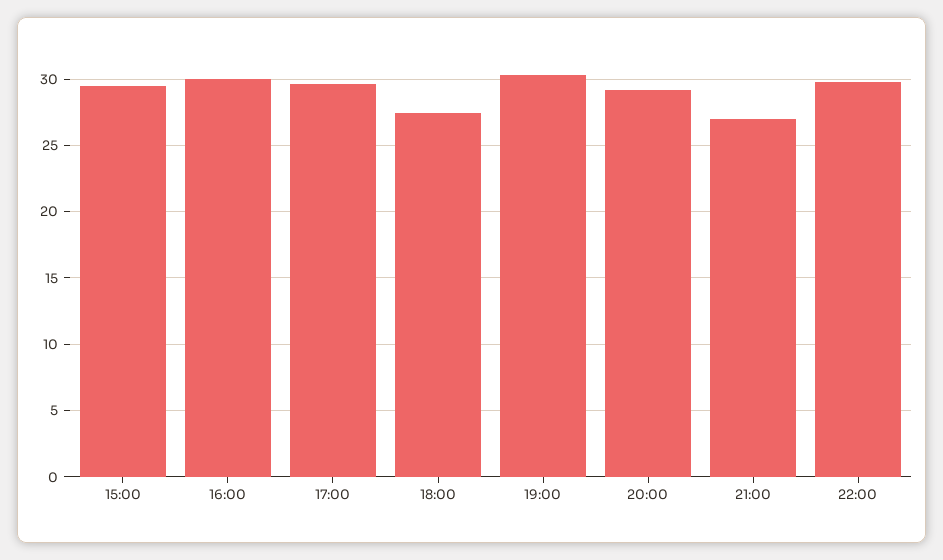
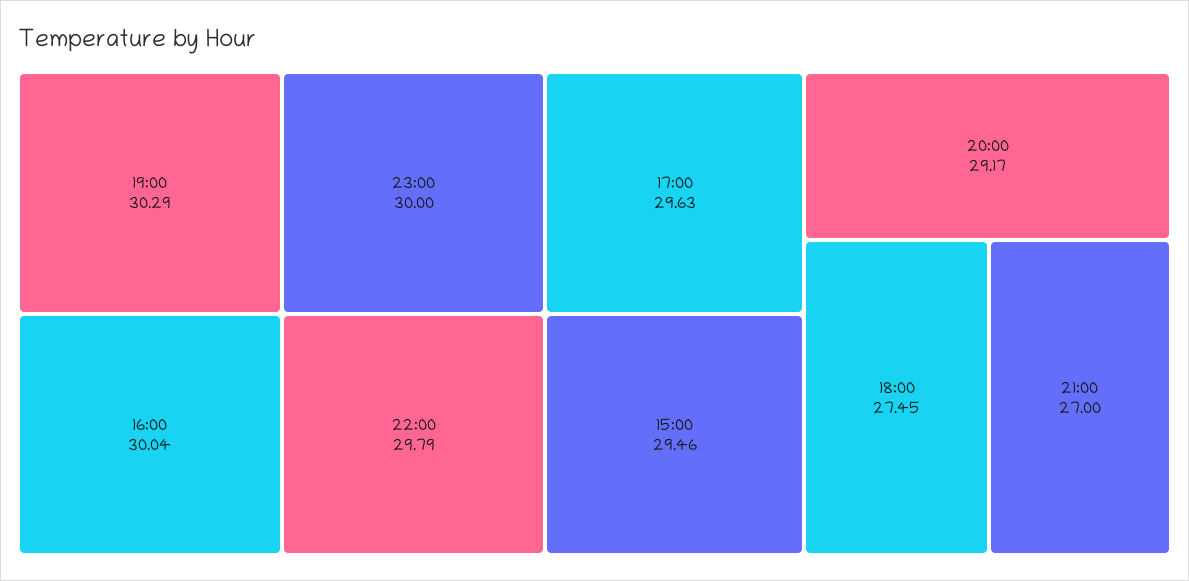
23:00: none -> 30

